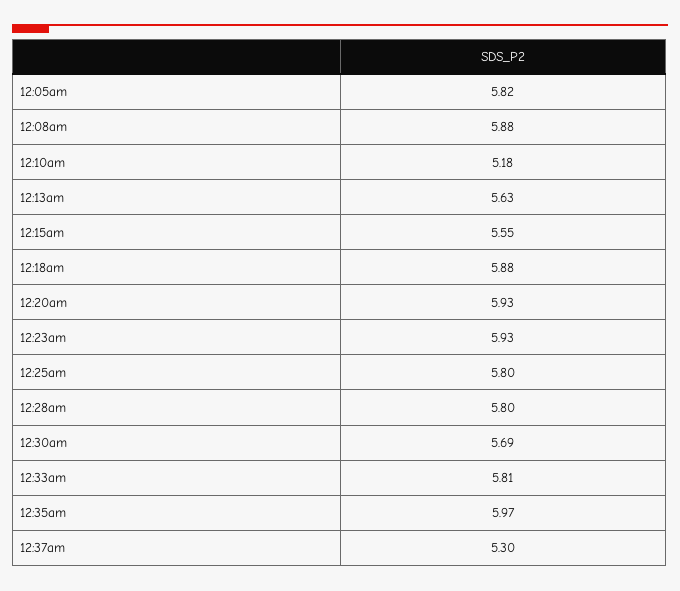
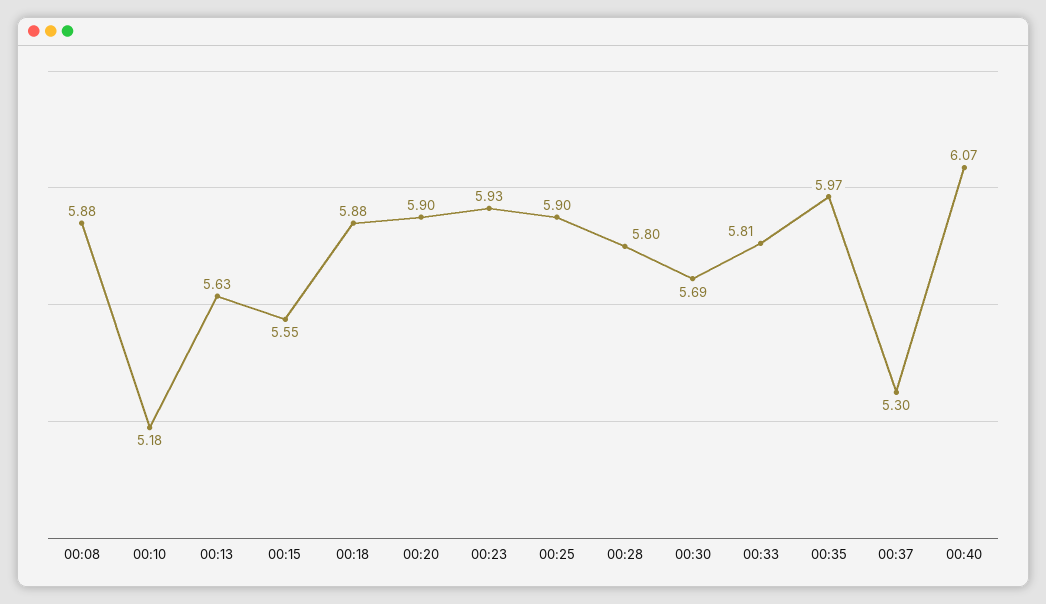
12:05am: 5.82 -> none
12:20am: 5.93 -> 5.9
12:25am: 5.8 -> 5.9
00:40: none -> 6.07

